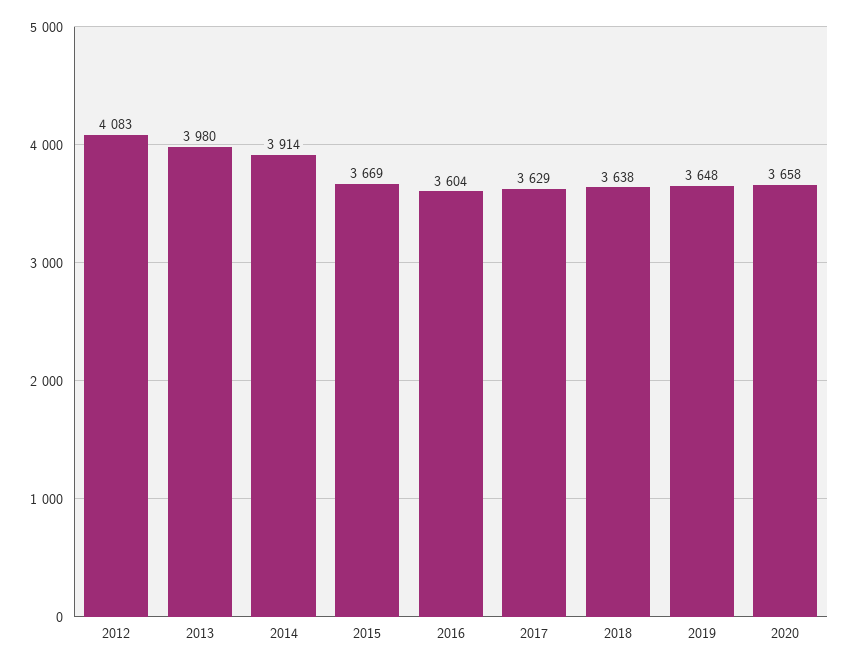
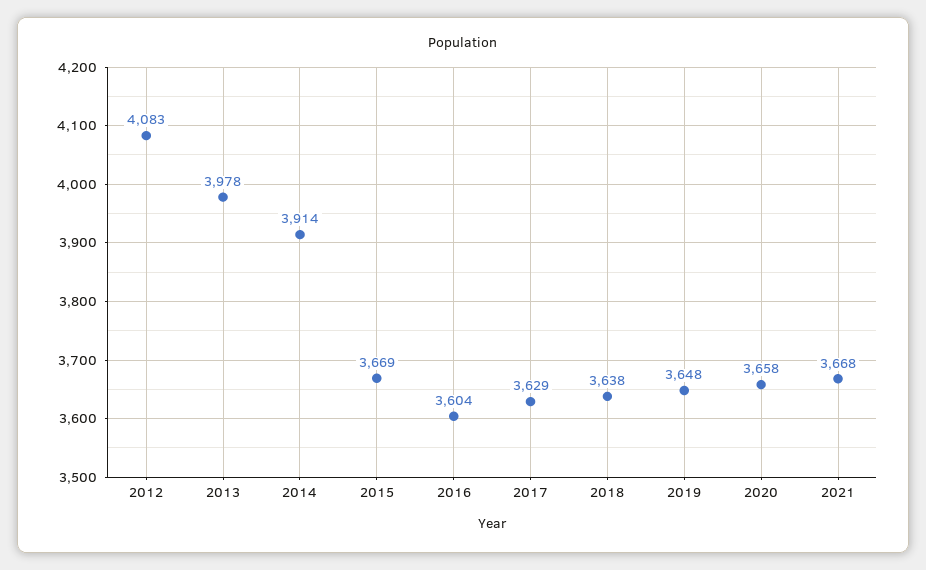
2013: 3980 -> 3978
2021: none -> 3668

